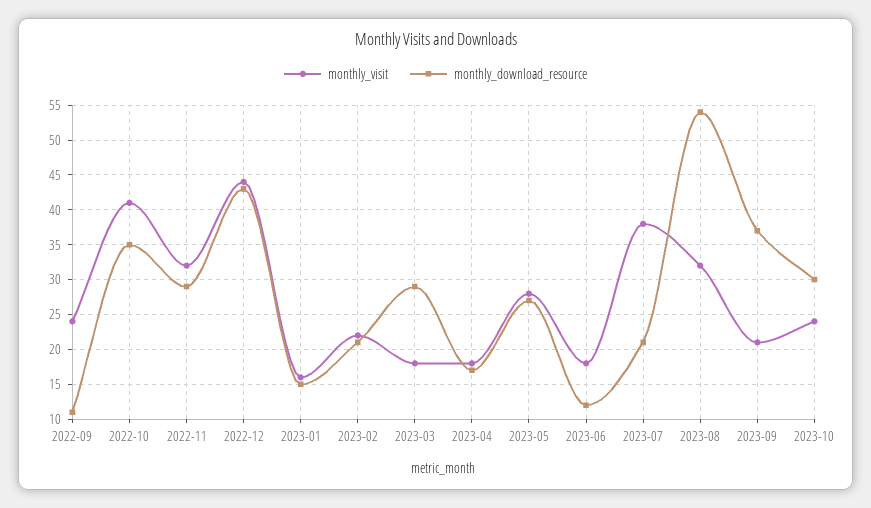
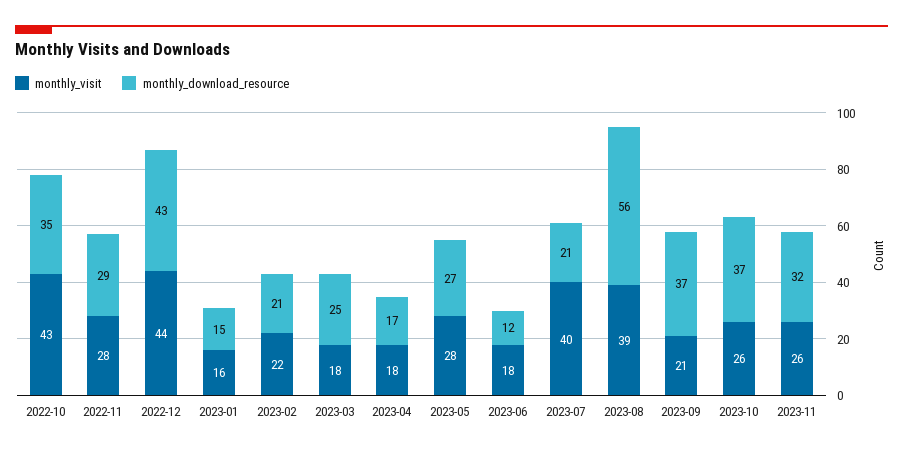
monthly_visit, 2022-09: 24 -> none
monthly_download_resource, 2022-09: 11 -> none
monthly_visit, 2022-10: 41 -> 43
monthly_visit, 2022-11: 32 -> 28
monthly_download_resource, 2023-03: 29 -> 25
monthly_visit, 2023-07: 38 -> 40
monthly_visit, 2023-08: 32 -> 39
monthly_download_resource, 2023-08: 54 -> 56
monthly_visit, 2023-10: 24 -> 26
monthly_download_resource, 2023-10: 30 -> 37
monthly_visit, 2023-11: none -> 26
monthly_download_resource, 2023-11: none -> 32

